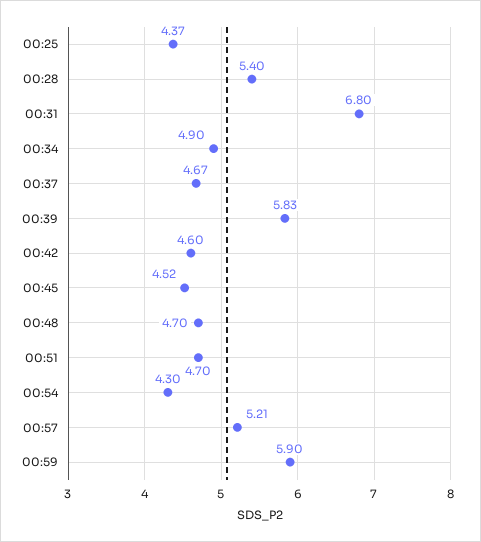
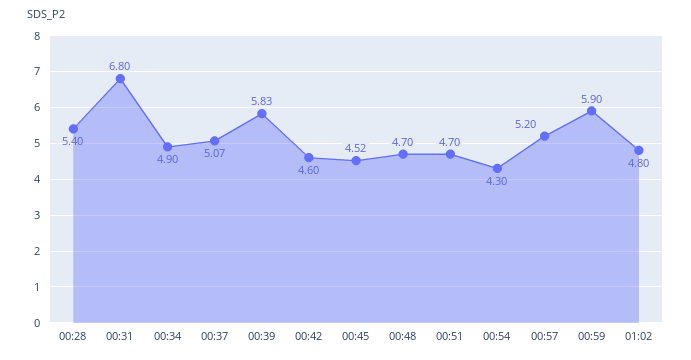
00:25: 4.37 -> none
00:37: 4.67 -> 5.07
00:57: 5.21 -> 5.2
01:02: none -> 4.8

